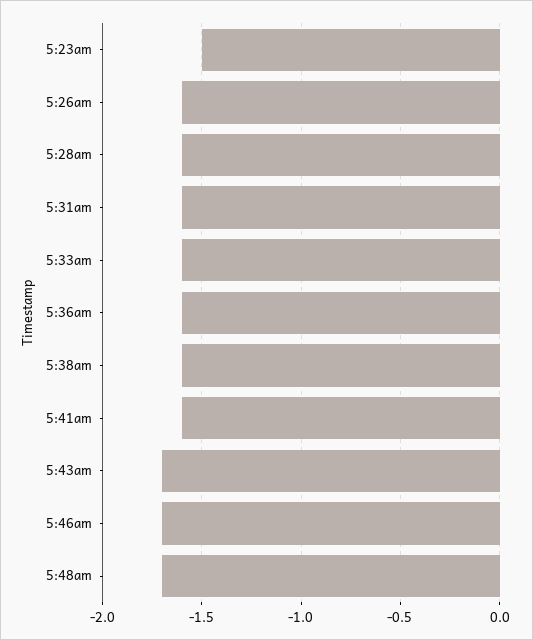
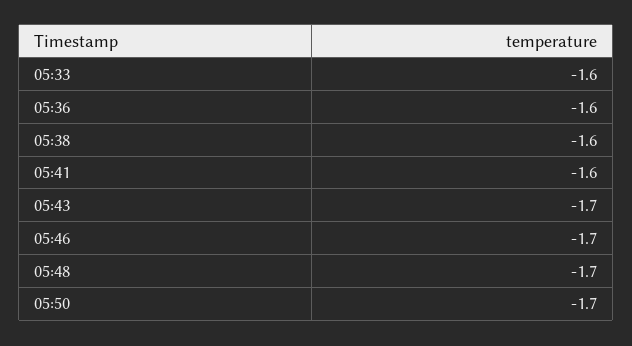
5:23am: -1.5 -> none
5:26am: -1.6 -> none
5:28am: -1.6 -> none
5:31am: -1.6 -> none
05:50: none -> -1.7

